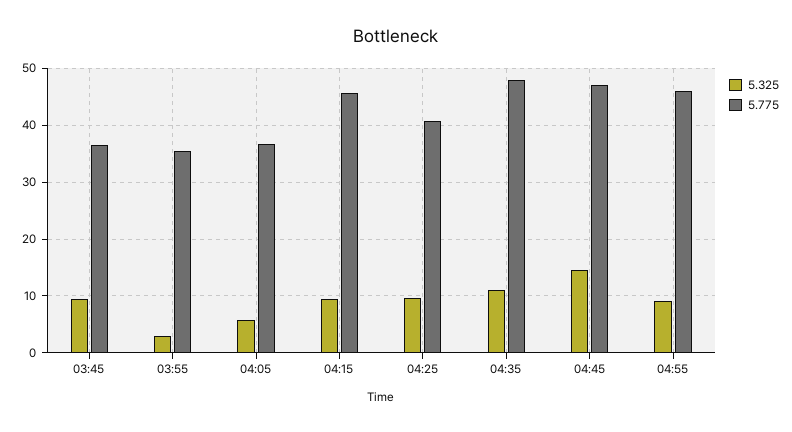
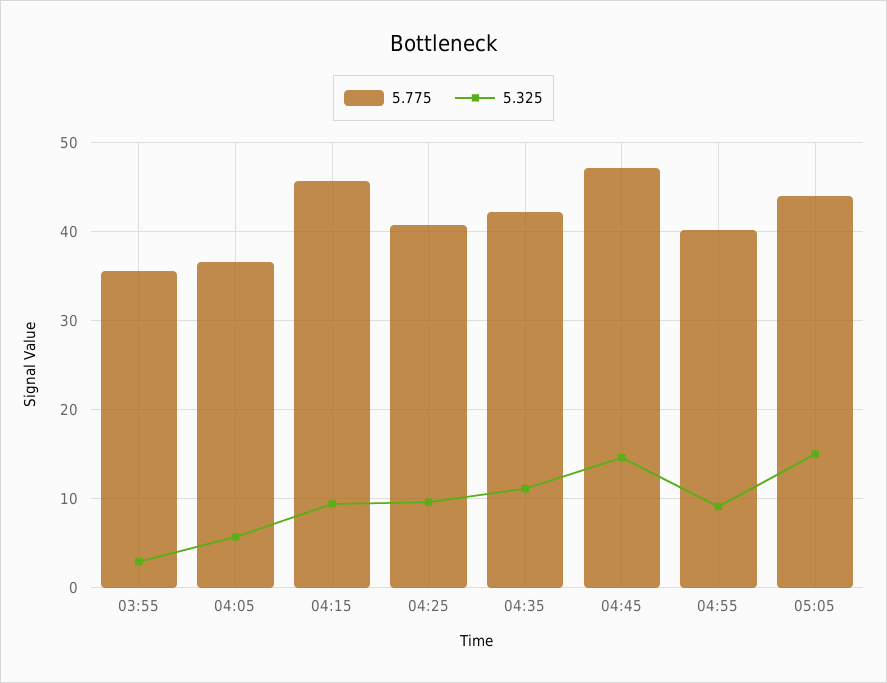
5.325, 03:45: 10 -> none
5.775, 03:45: 36 -> none
5.775, 04:35: 48 -> 42
5.775, 04:55: 46 -> 40
5.775, 05:05: none -> 44
5.325, 05:05: none -> 15

